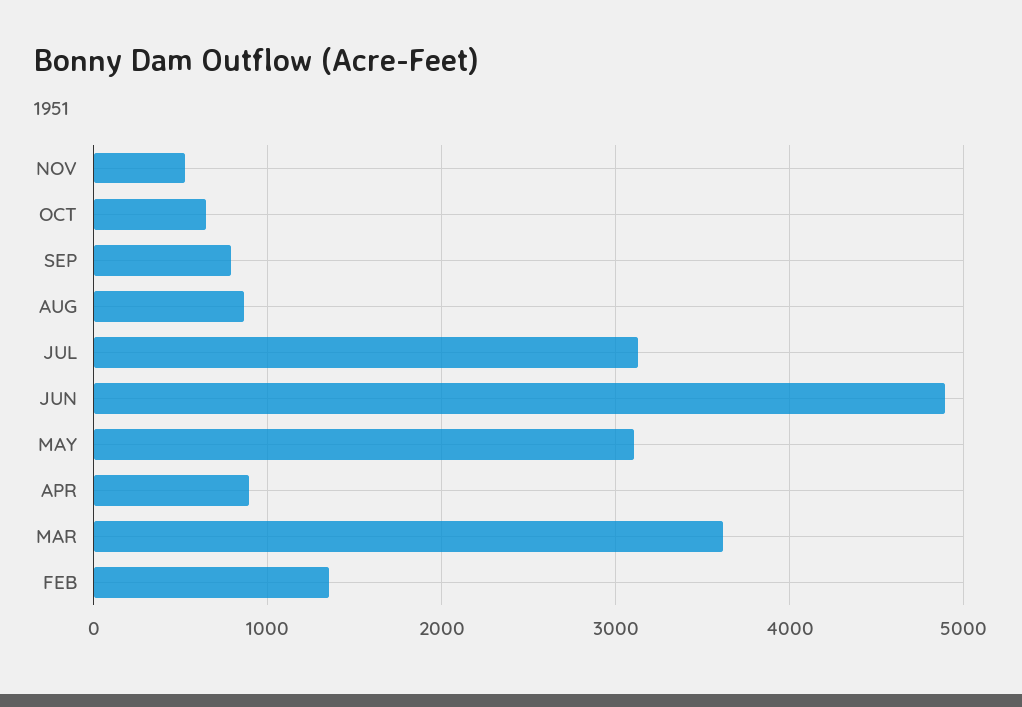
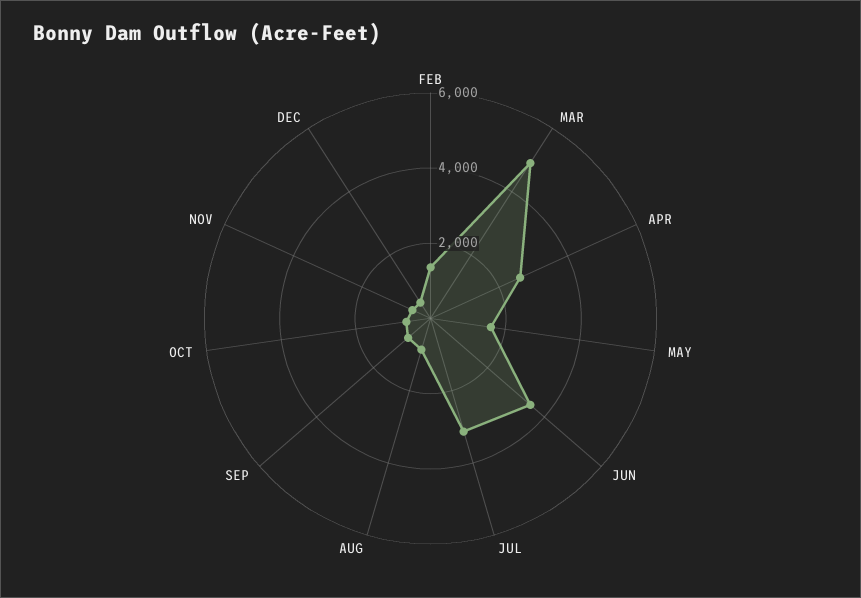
JUN: 4900 -> 3500
MAY: 3100 -> 1500
APR: 900 -> 2500
MAR: 3600 -> 5000
DEC: none -> 500

